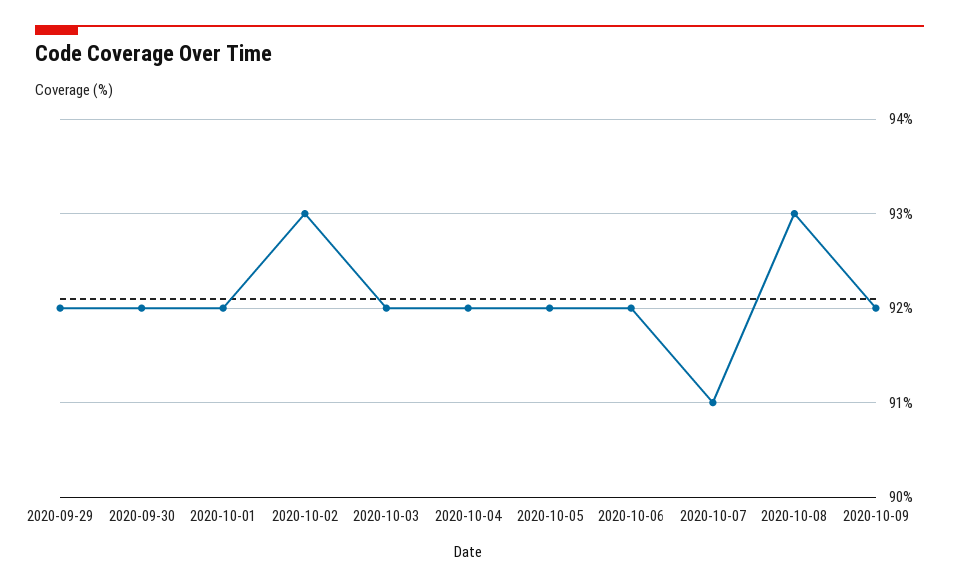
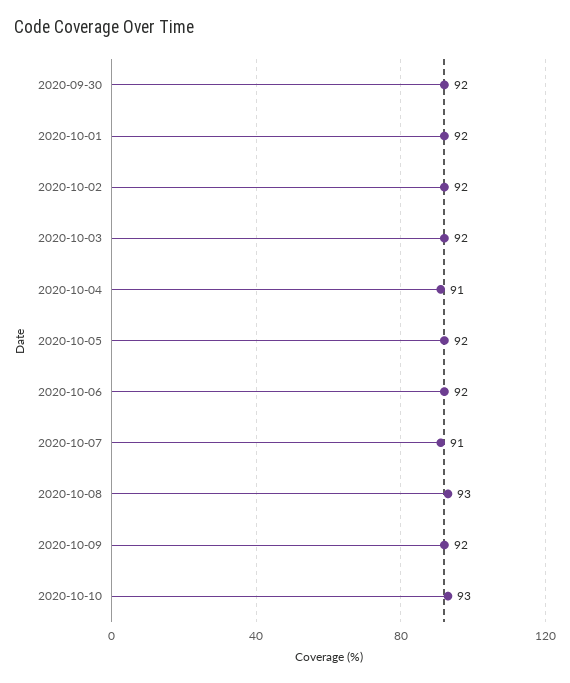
2020-09-29: 92 -> none
2020-10-02: 93 -> 92
2020-10-04: 92 -> 91
2020-10-10: none -> 93

